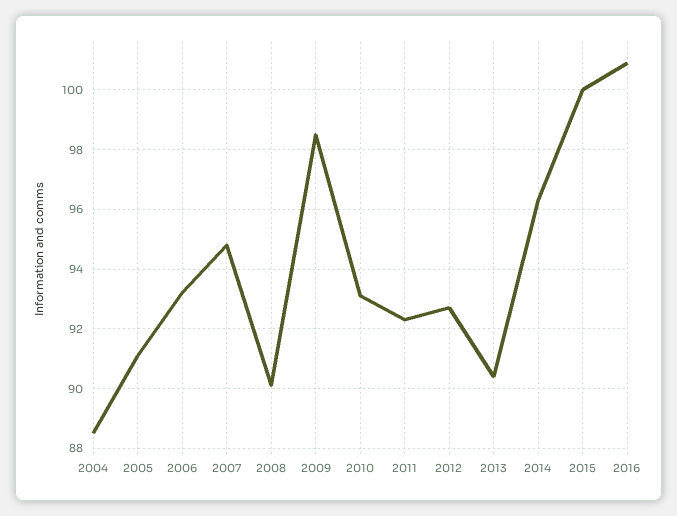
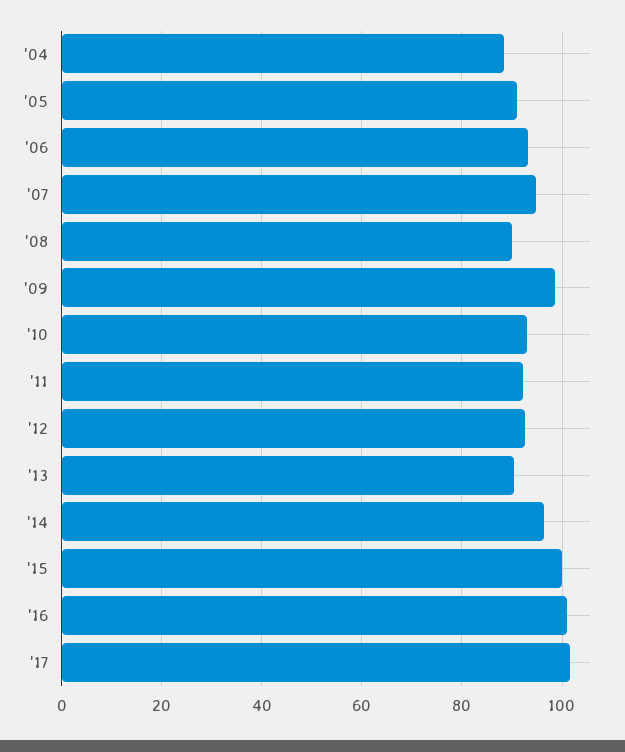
'17: none -> 102

